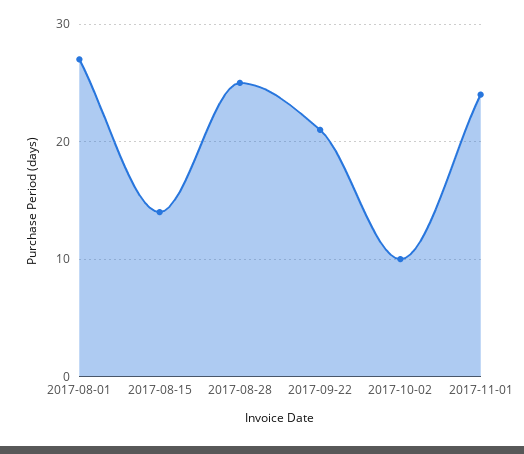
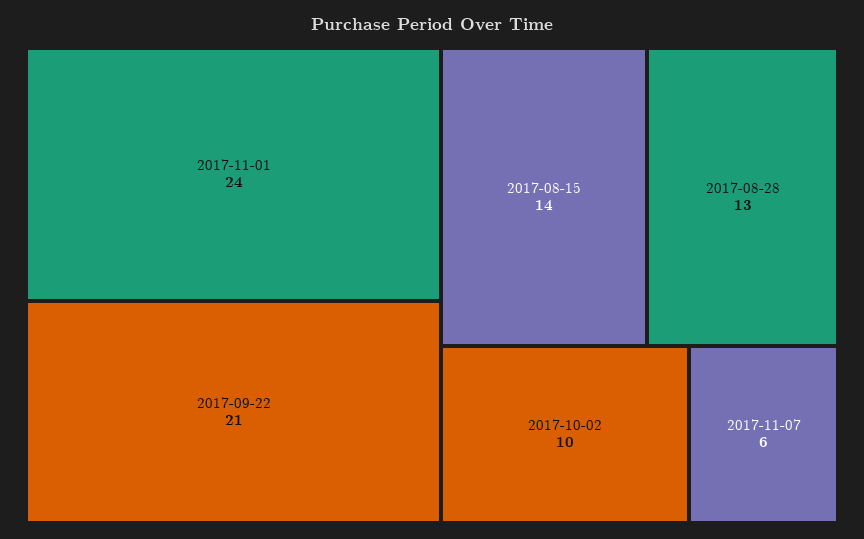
2017-08-01: 27 -> none
2017-08-28: 25 -> 13
2017-11-07: none -> 6

